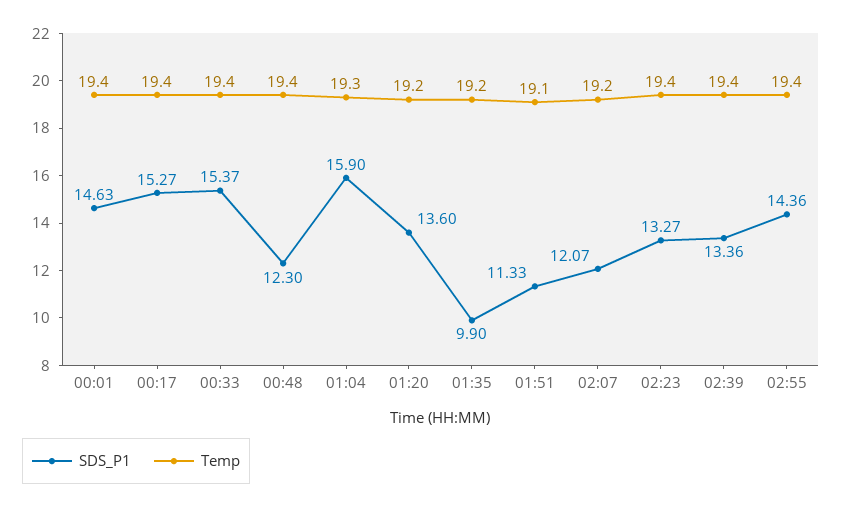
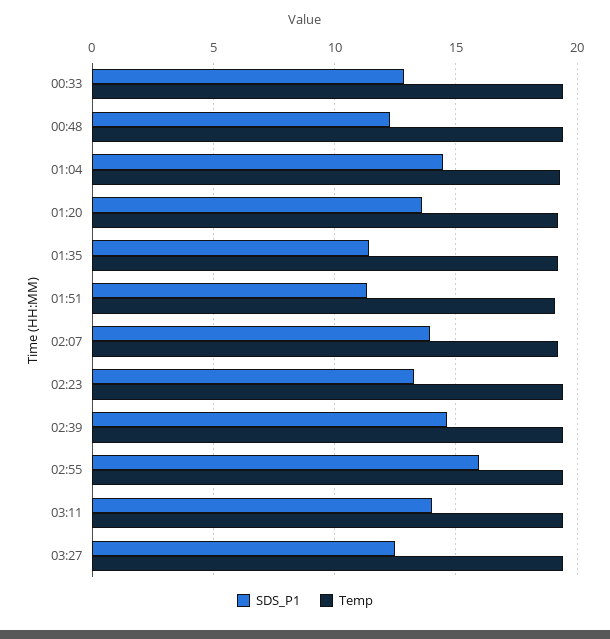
SDS_P1, 00:01: 14.63 -> none
Temp, 00:01: 19.4 -> none
SDS_P1, 00:17: 15.27 -> none
Temp, 00:17: 19.4 -> none
SDS_P1, 00:33: 15.37 -> 13
SDS_P1, 01:04: 15.9 -> 14.5
SDS_P1, 01:35: 9.9 -> 11.5
SDS_P1, 02:07: 12.07 -> 14
SDS_P1, 02:39: 13.36 -> 14.5
SDS_P1, 02:55: 14.36 -> 16
SDS_P1, 03:11: none -> 14
Temp, 03:11: none -> 19.5
SDS_P1, 03:27: none -> 12.5
Temp, 03:27: none -> 19.5

